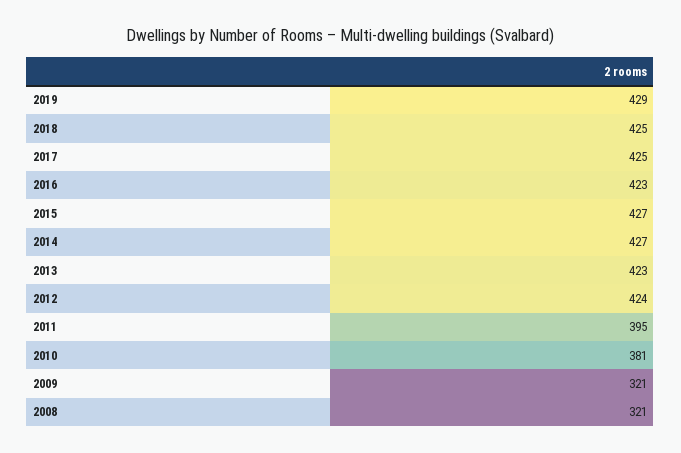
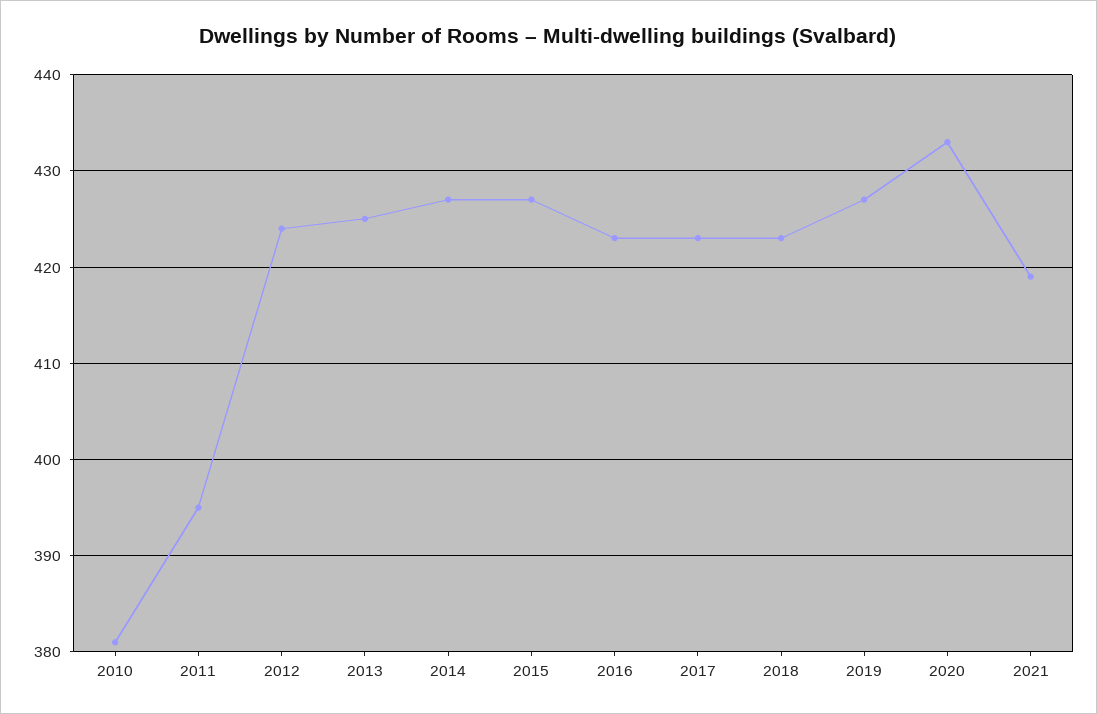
2019: 429 -> 427
2018: 425 -> 423
2017: 425 -> 423
2013: 423 -> 425
2009: 321 -> none
2008: 321 -> none
2020: none -> 433
2021: none -> 419

